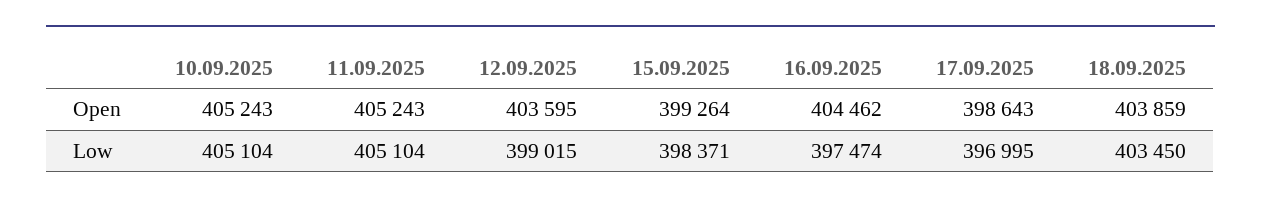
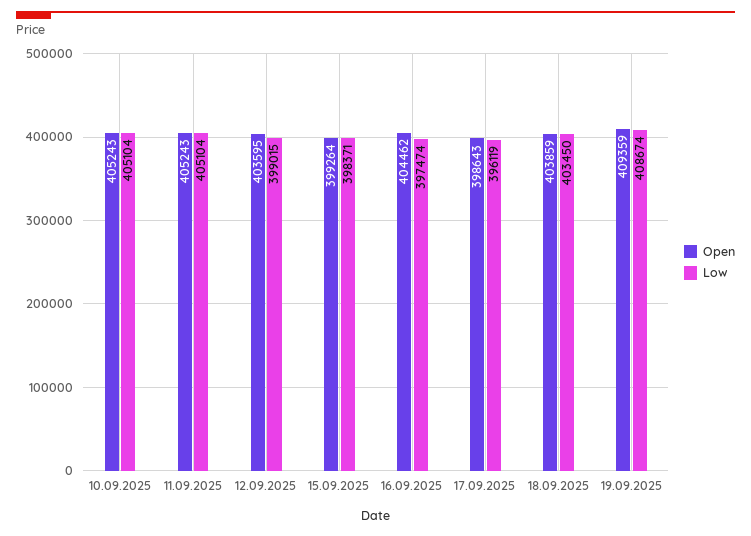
Low, 17.09.2025: 396995 -> 396119
Open, 19.09.2025: none -> 409359
Low, 19.09.2025: none -> 408674

